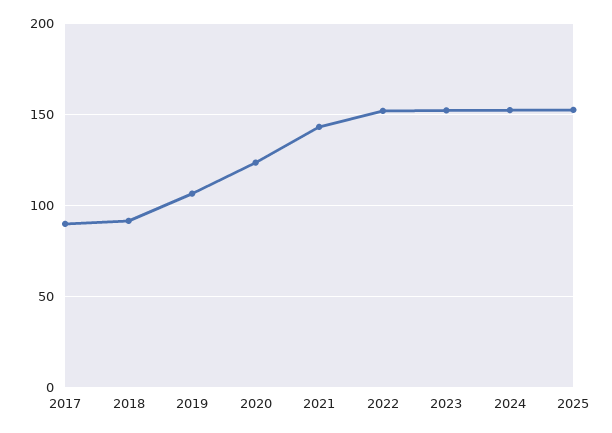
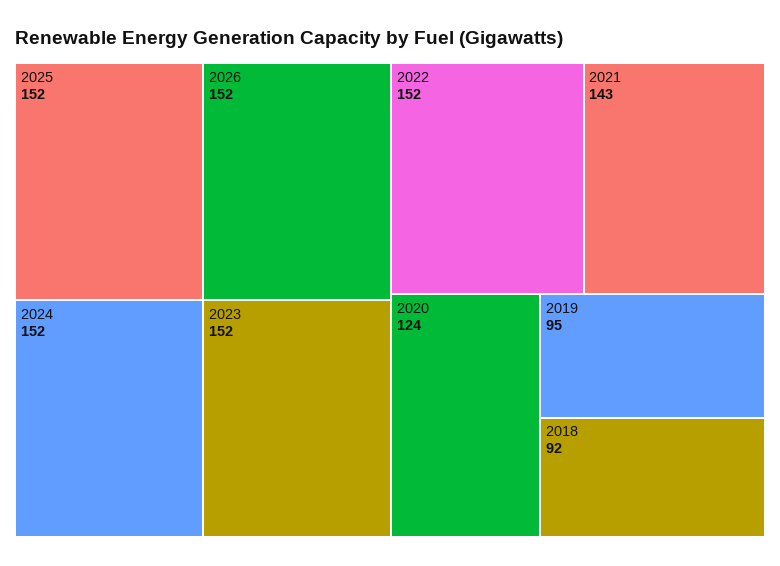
2017: 90 -> none
2019: 105 -> 95
2026: none -> 152

